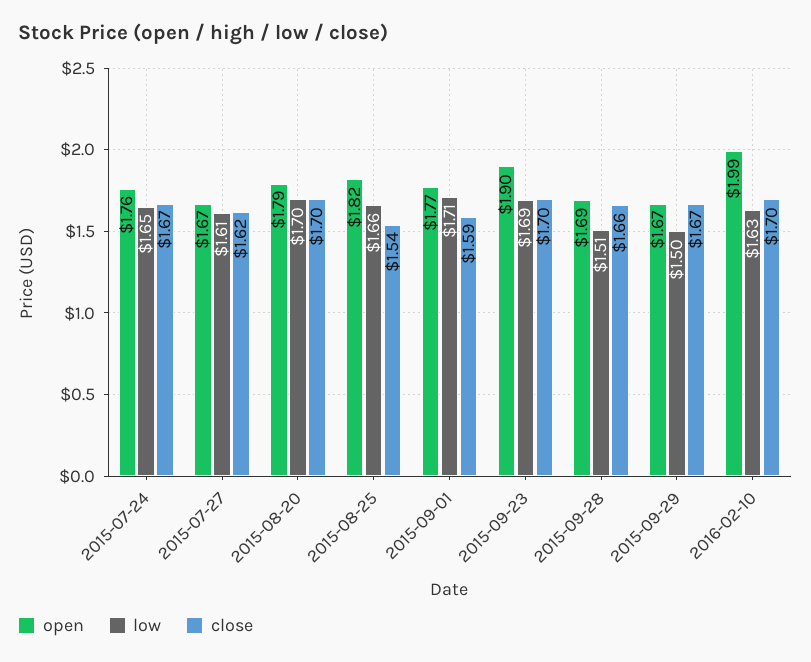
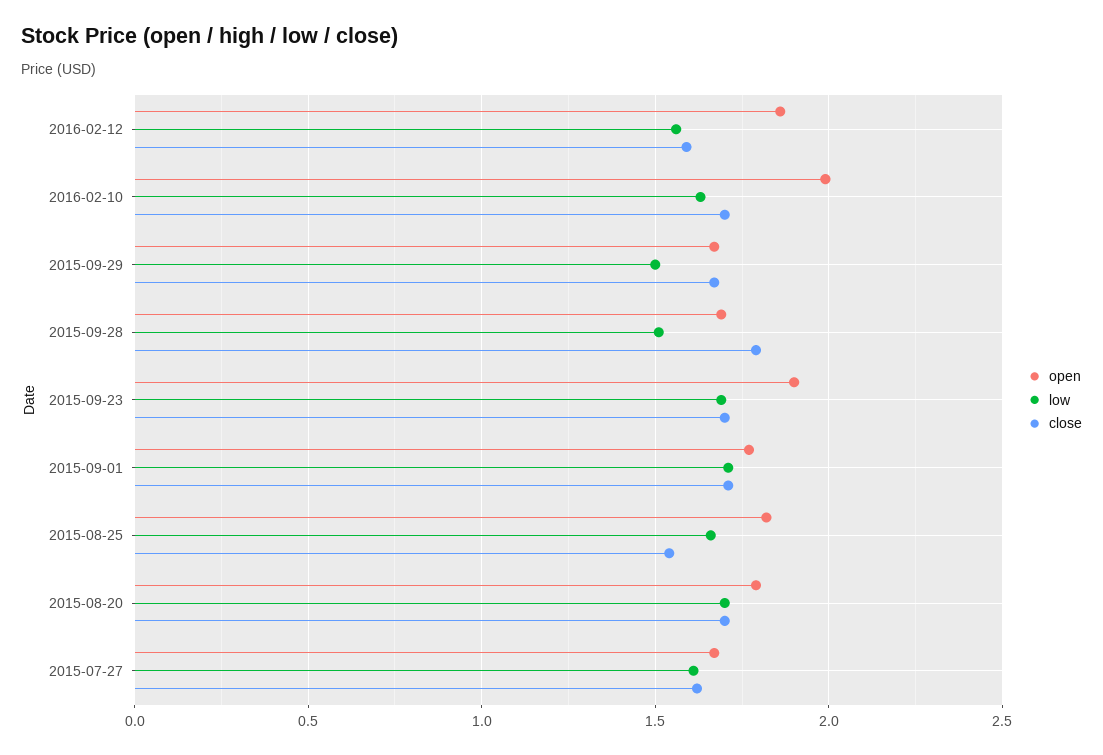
open, 2015-07-24: 1.76 -> none
low, 2015-07-24: 1.65 -> none
close, 2015-07-24: 1.67 -> none
close, 2015-09-01: 1.59 -> 1.7
close, 2015-09-28: 1.66 -> 1.8
open, 2016-02-12: none -> 1.85
low, 2016-02-12: none -> 1.55
close, 2016-02-12: none -> 1.6

